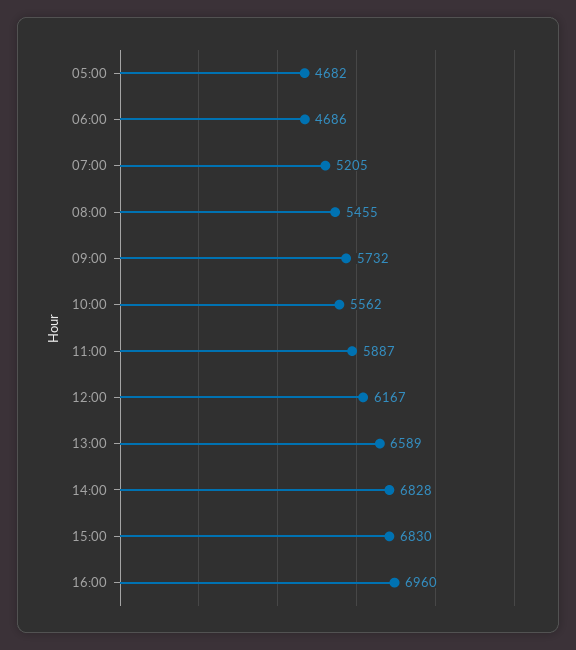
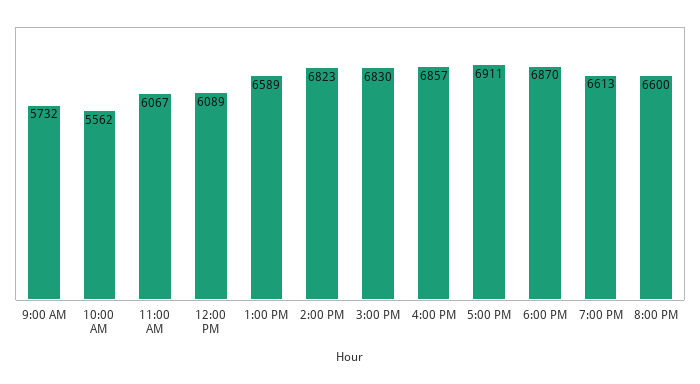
05:00: 4682 -> none
06:00: 4686 -> none
07:00: 5205 -> none
08:00: 5455 -> none
11:00: 5887 -> 6067
12:00: 6167 -> 6089
14:00: 6828 -> 6823
16:00: 6960 -> 6857
5:00 PM: none -> 6911
6:00 PM: none -> 6870
7:00 PM: none -> 6613
8:00 PM: none -> 6600

